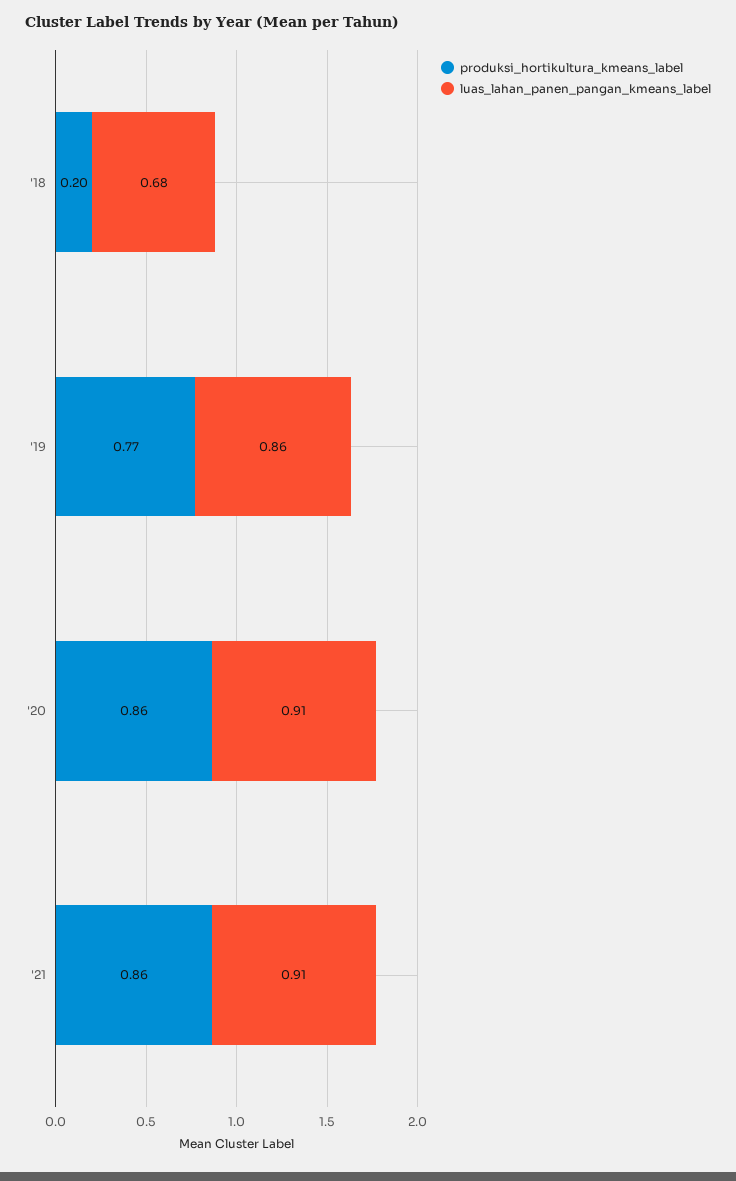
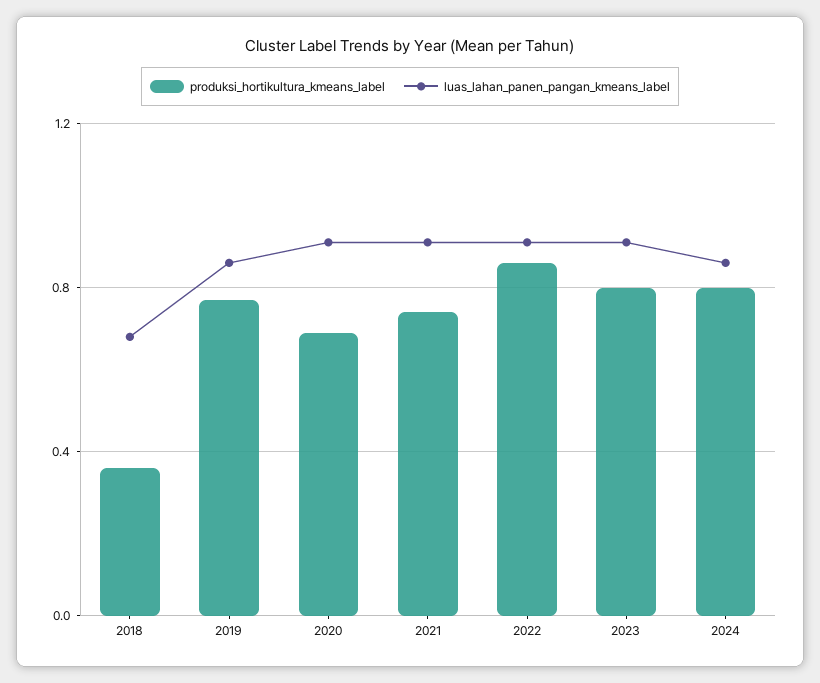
produksi_hortikultura_kmeans_label, '18: 0.2 -> 0.35
produksi_hortikultura_kmeans_label, '20: 0.86 -> 0.7
produksi_hortikultura_kmeans_label, '21: 0.86 -> 0.75
produksi_hortikultura_kmeans_label, 2022: none -> 0.85
luas_lahan_panen_pangan_kmeans_label, 2022: none -> 0.9
produksi_hortikultura_kmeans_label, 2023: none -> 0.8
luas_lahan_panen_pangan_kmeans_label, 2023: none -> 0.9
produksi_hortikultura_kmeans_label, 2024: none -> 0.8
luas_lahan_panen_pangan_kmeans_label, 2024: none -> 0.85

